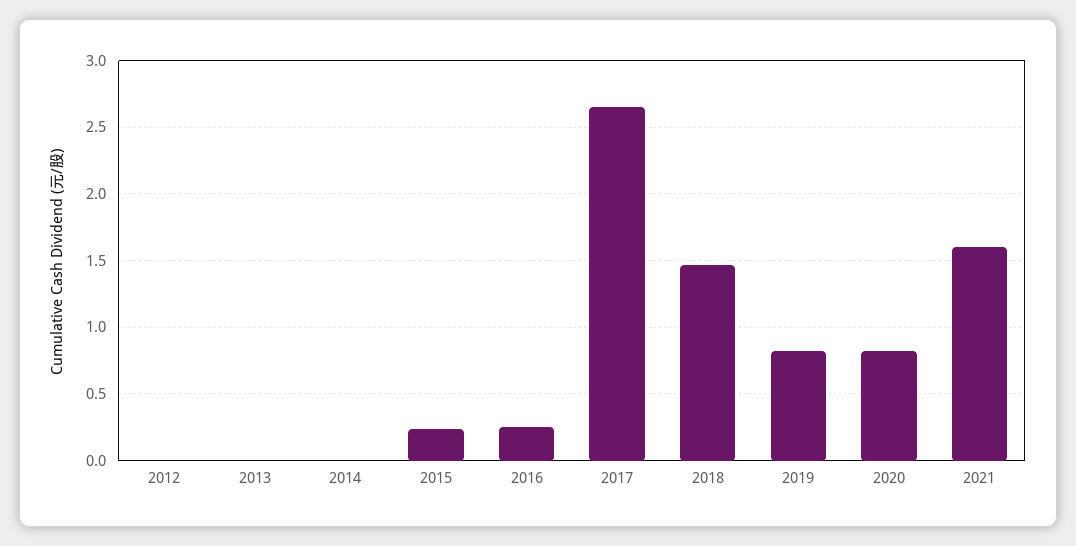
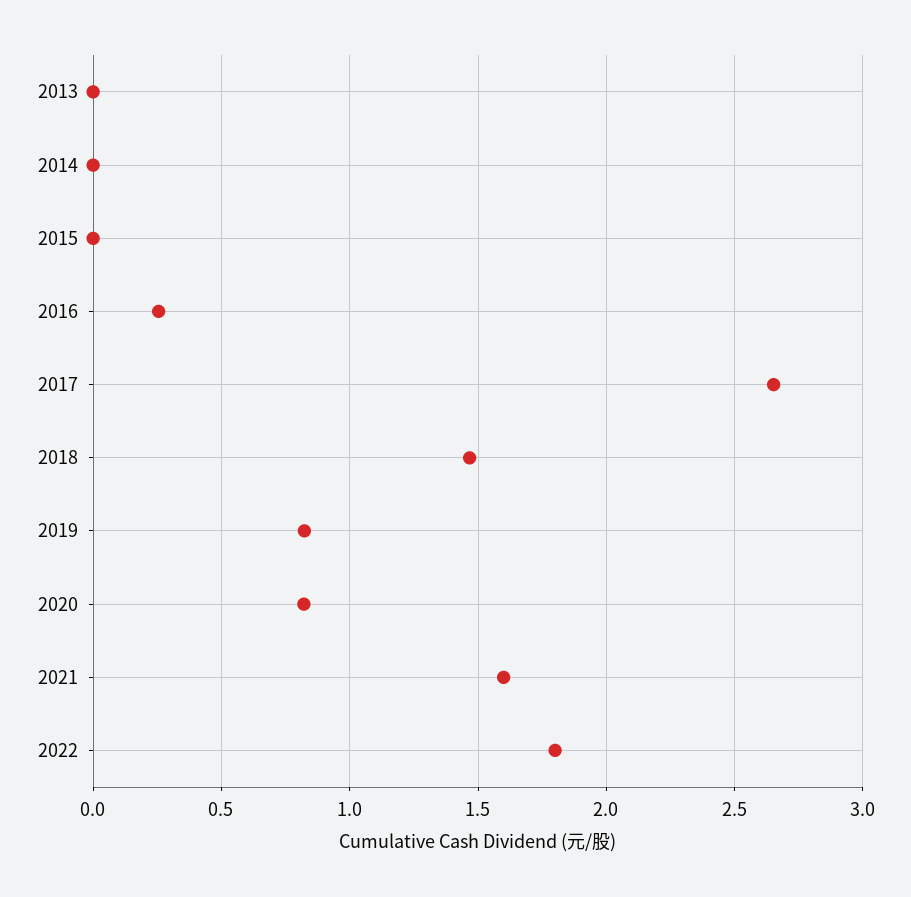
2012: 0 -> none
2015: 0.25 -> 0
2022: none -> 1.8

